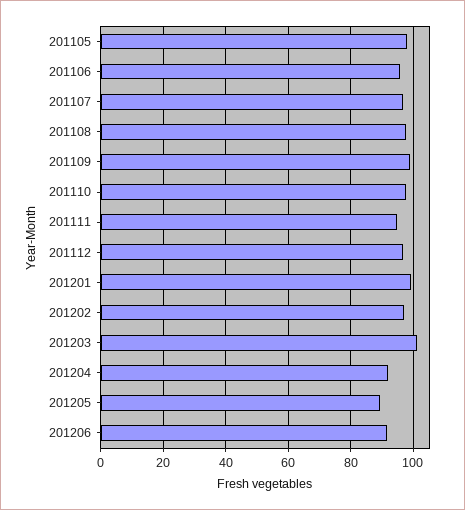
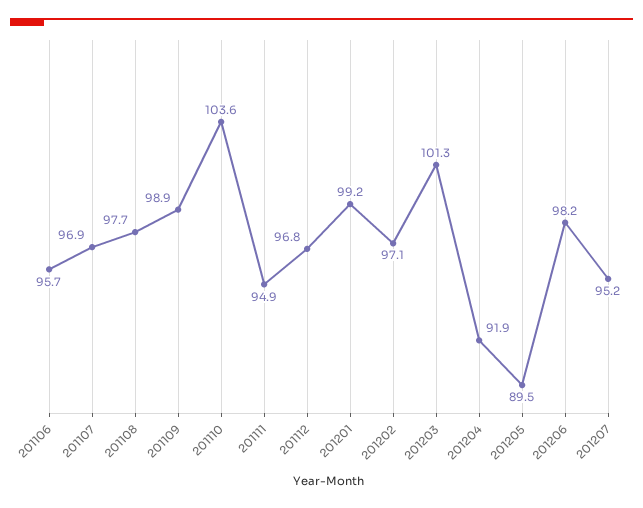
201105: 98 -> none
201110: 98 -> 103.6
201206: 92 -> 98.2
201207: none -> 95.2

